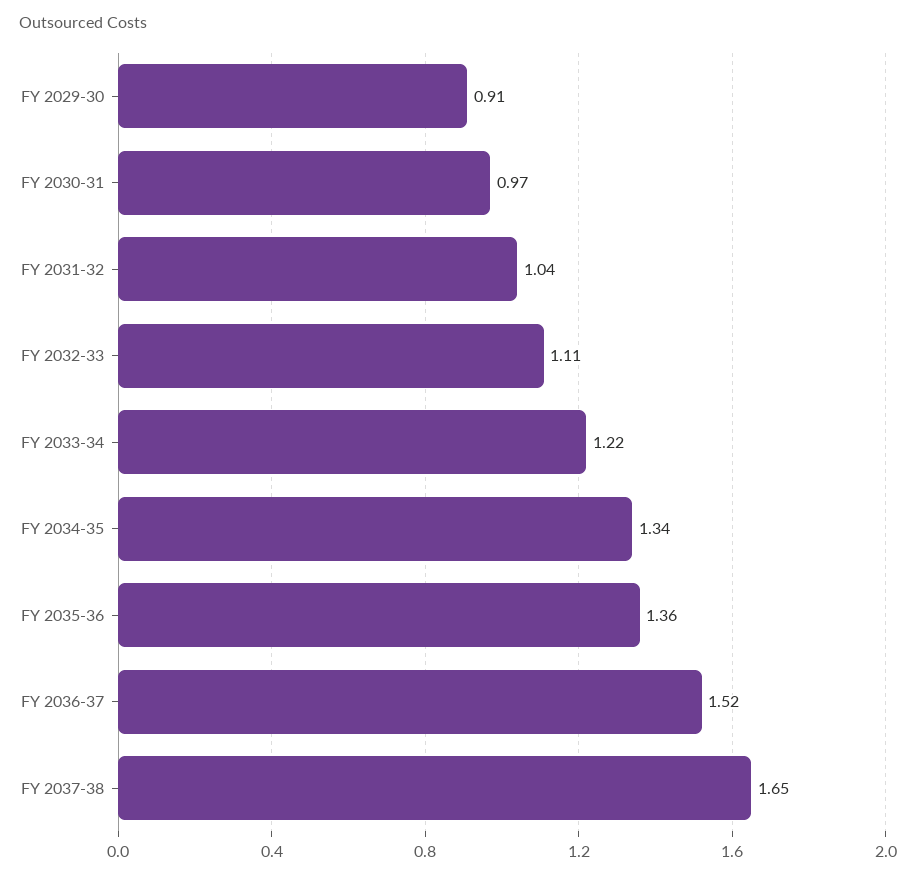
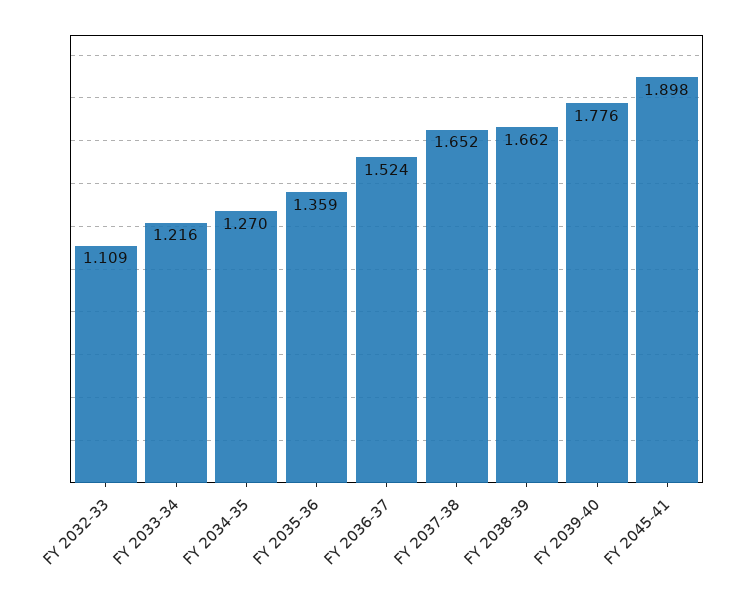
FY 2029-30: 0.91 -> none
FY 2030-31: 0.97 -> none
FY 2031-32: 1.04 -> none
FY 2034-35: 1.34 -> 1.27
FY 2038-39: none -> 1.662
FY 2039-40: none -> 1.776
FY 2045-41: none -> 1.898

